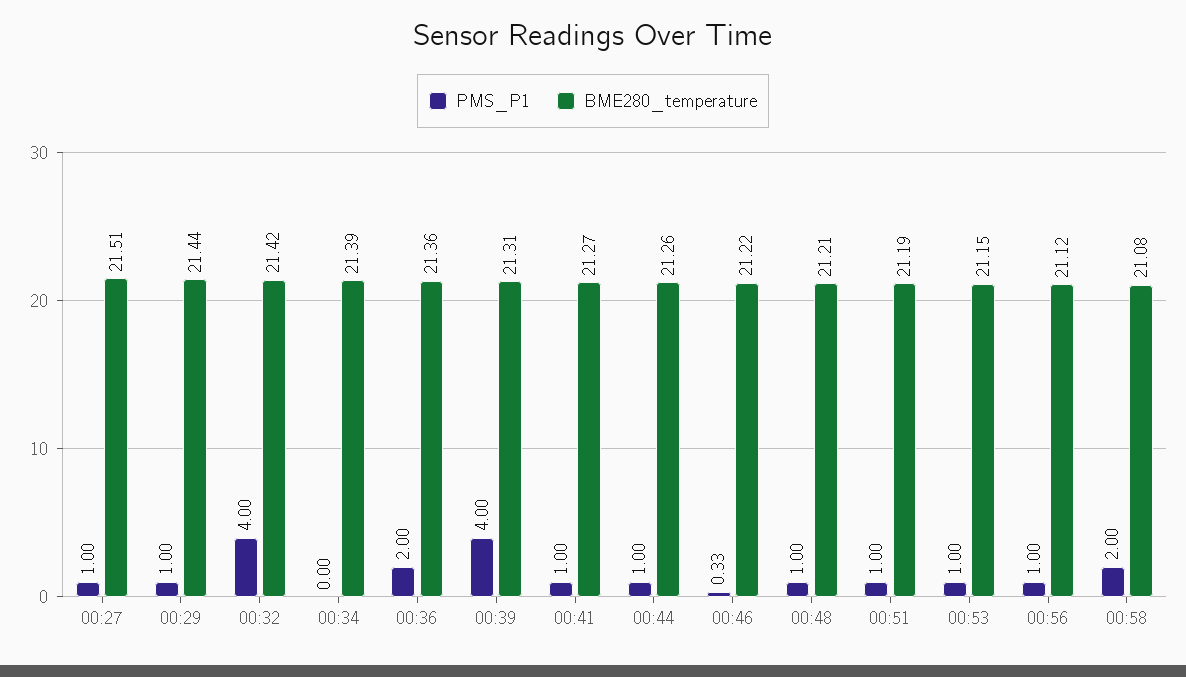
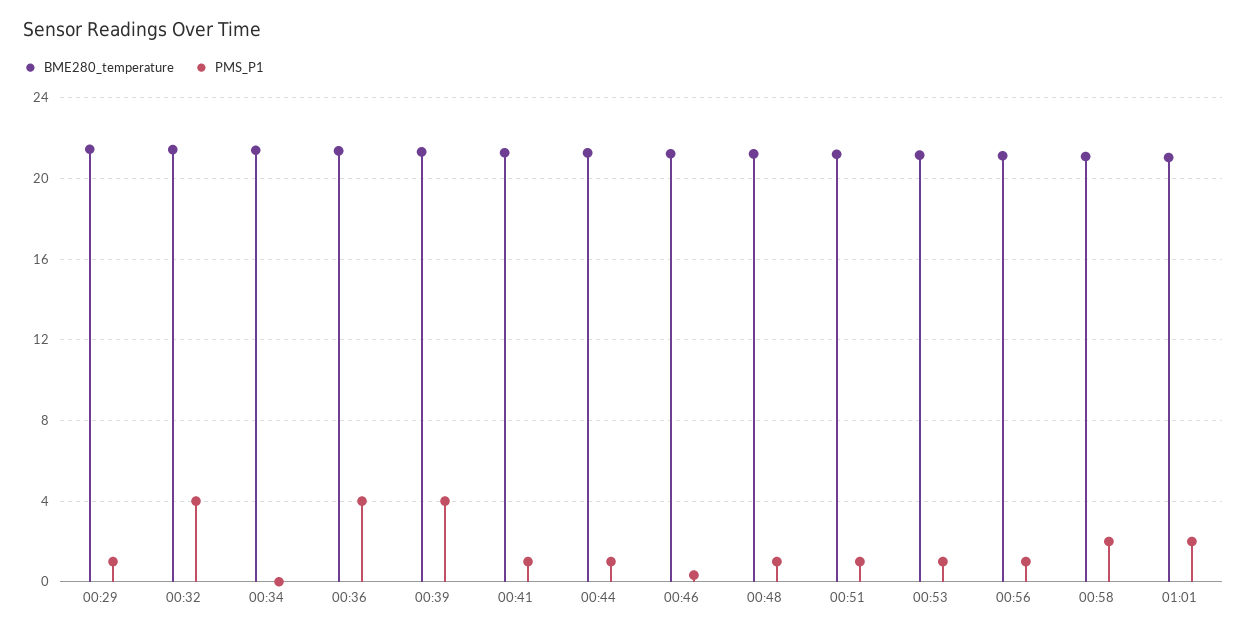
PMS_P1, 00:27: 1 -> none
BME280_temperature, 00:27: 21.51 -> none
PMS_P1, 00:36: 2 -> 4
BME280_temperature, 01:01: none -> 21
PMS_P1, 01:01: none -> 2

